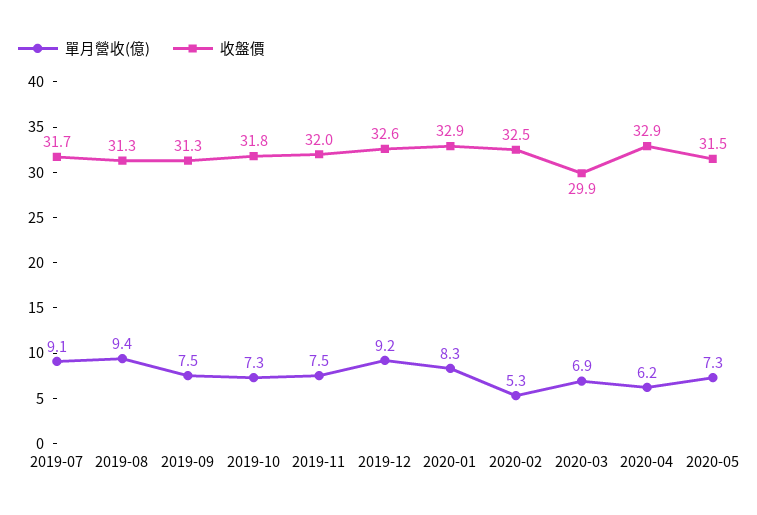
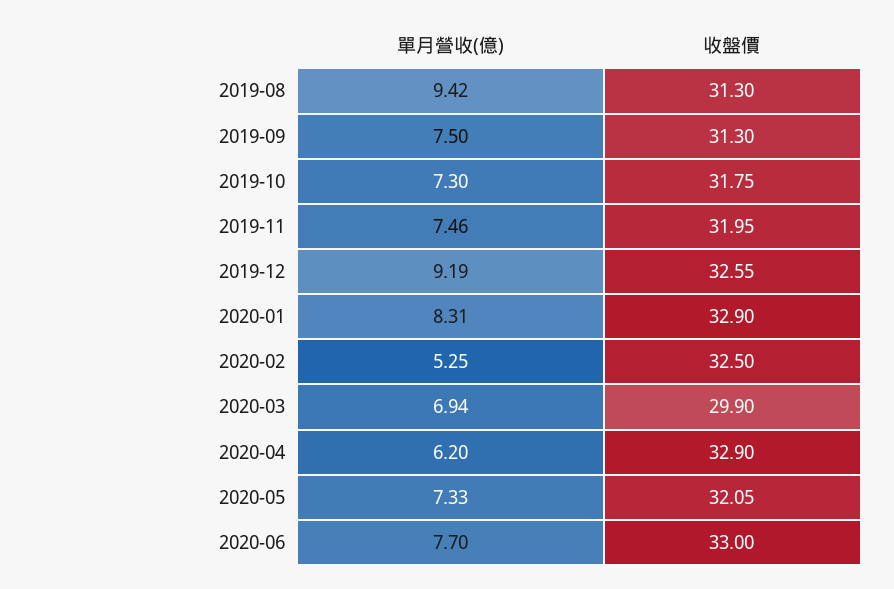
單月營收(億), 2019-07: 9.1 -> none
收盤價, 2019-07: 31.7 -> none
收盤價, 2020-05: 31.5 -> 32.05
單月營收(億), 2020-06: none -> 7.7
收盤價, 2020-06: none -> 33

